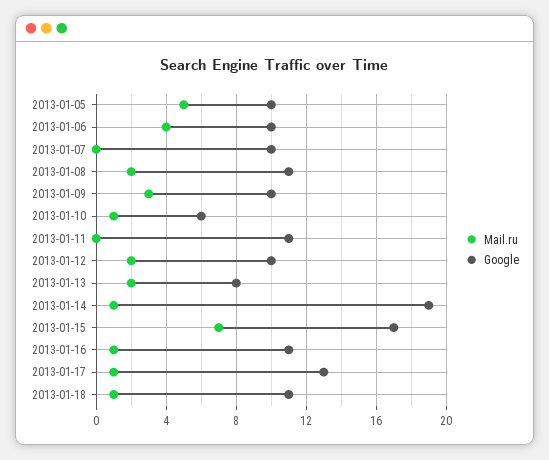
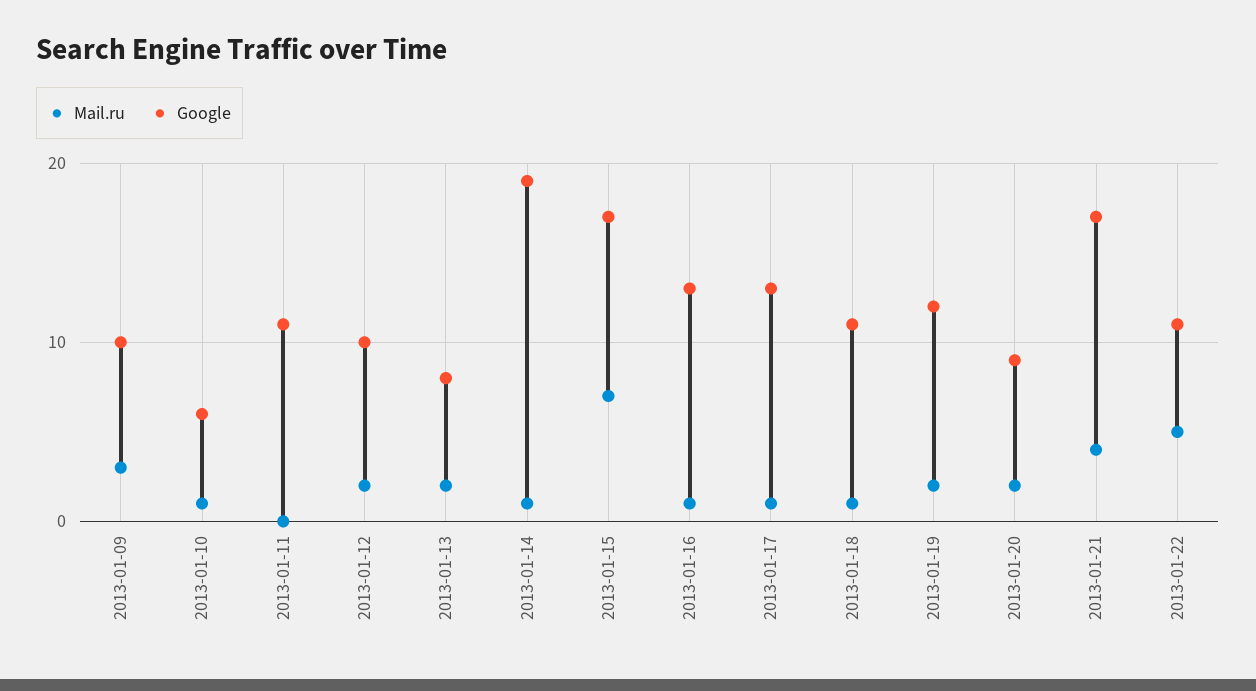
Mail.ru, 2013-01-05: 5 -> none
Google, 2013-01-05: 10 -> none
Mail.ru, 2013-01-06: 4 -> none
Google, 2013-01-06: 10 -> none
Mail.ru, 2013-01-07: 0 -> none
Google, 2013-01-07: 10 -> none
Mail.ru, 2013-01-08: 2 -> none
Google, 2013-01-08: 11 -> none
Google, 2013-01-16: 11 -> 13
Mail.ru, 2013-01-19: none -> 2
Google, 2013-01-19: none -> 12
Mail.ru, 2013-01-20: none -> 2
Google, 2013-01-20: none -> 9
Mail.ru, 2013-01-21: none -> 4
Google, 2013-01-21: none -> 17
Mail.ru, 2013-01-22: none -> 5
Google, 2013-01-22: none -> 11

